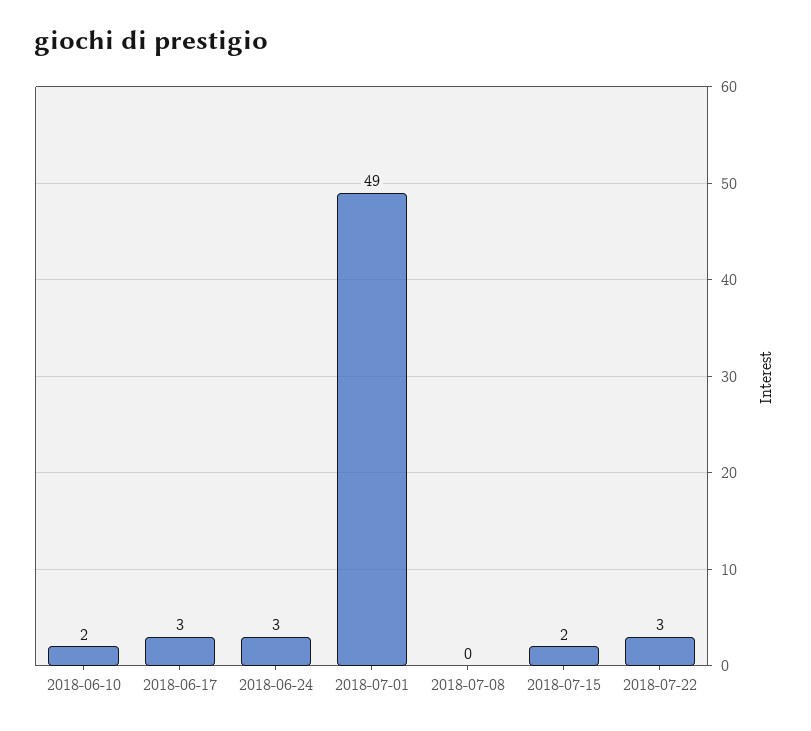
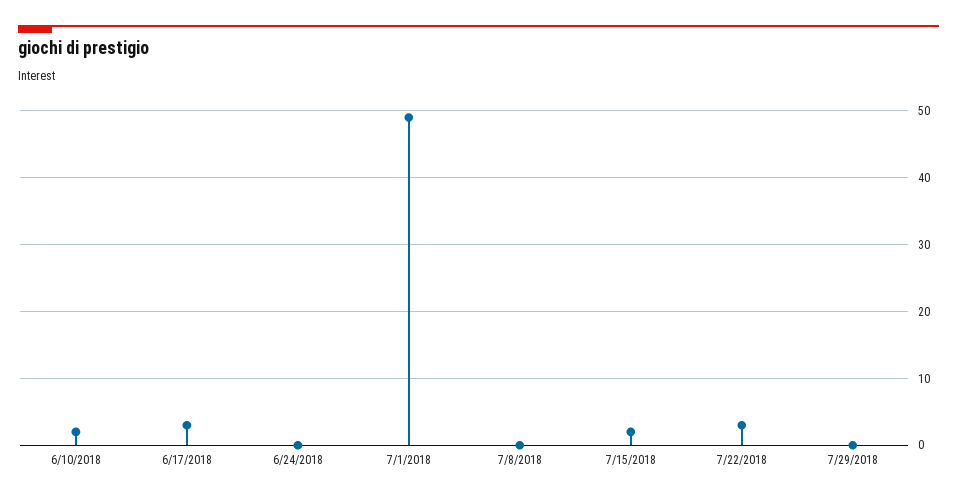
2018-06-24: 3 -> 0
7/29/2018: none -> 0

